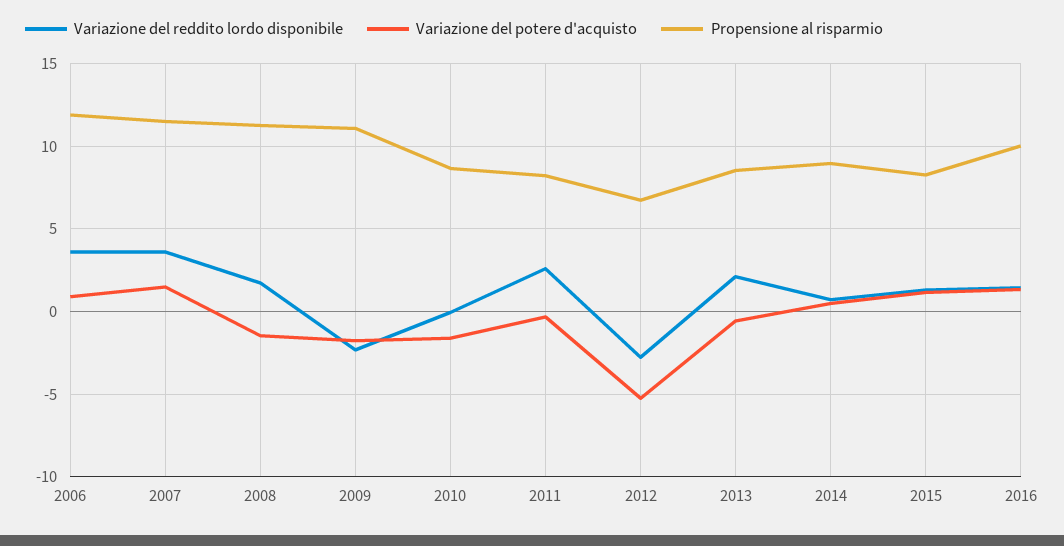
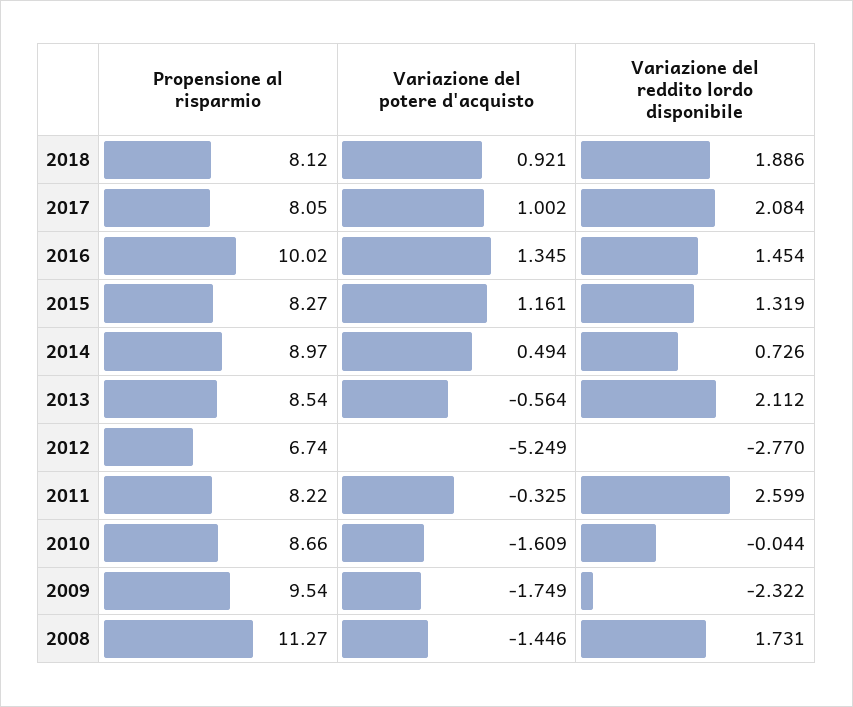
Variazione del reddito lordo disponibile, 2006: 3.5 -> none
Variazione del potere d'acquisto, 2006: 1 -> none
Propensione al risparmio, 2006: 12 -> none
Variazione del reddito lordo disponibile, 2007: 3.5 -> none
Variazione del potere d'acquisto, 2007: 1.5 -> none
Propensione al risparmio, 2007: 11.5 -> none
Propensione al risparmio, 2009: 11 -> 9.54
Propensione al risparmio, 2018: none -> 8.12
Variazione del potere d'acquisto, 2018: none -> 0.921
Variazione del reddito lordo disponibile, 2018: none -> 1.886
Propensione al risparmio, 2017: none -> 8.05
Variazione del potere d'acquisto, 2017: none -> 1.002
Variazione del reddito lordo disponibile, 2017: none -> 2.084

